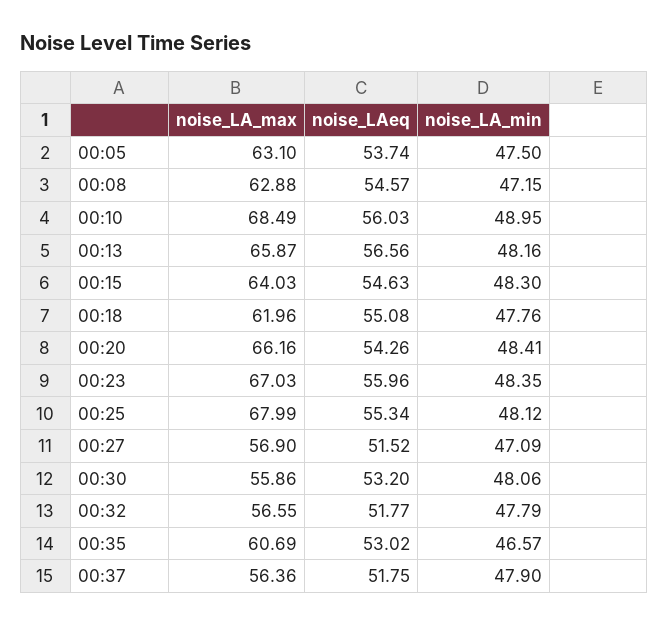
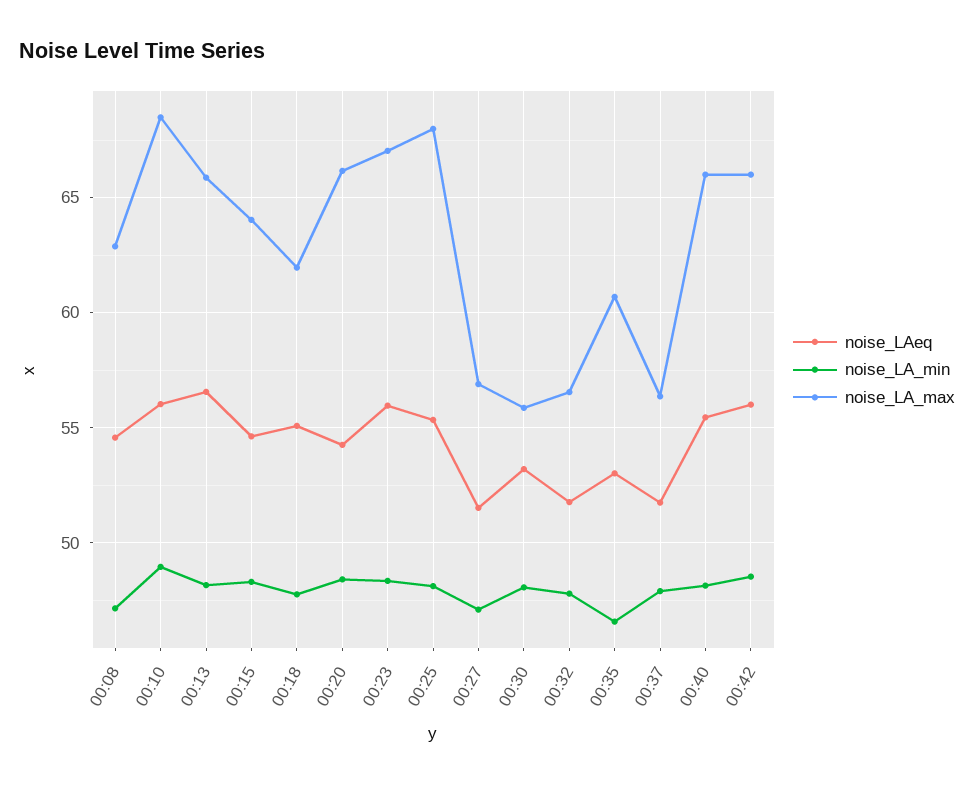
noise_LA_max, 00:05: 63.1 -> none
noise_LAeq, 00:05: 53.74 -> none
noise_LA_min, 00:05: 47.5 -> none
noise_LAeq, 00:40: none -> 55.5
noise_LA_min, 00:40: none -> 48
noise_LA_max, 00:40: none -> 66
noise_LAeq, 00:42: none -> 56
noise_LA_min, 00:42: none -> 48.5
noise_LA_max, 00:42: none -> 66

